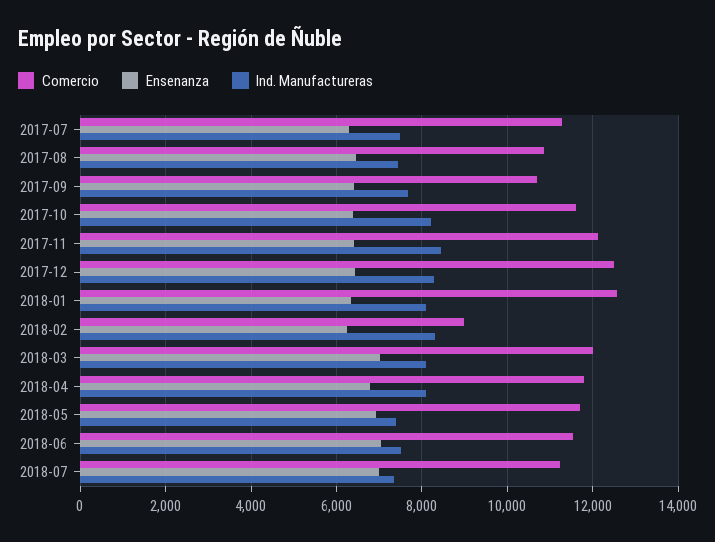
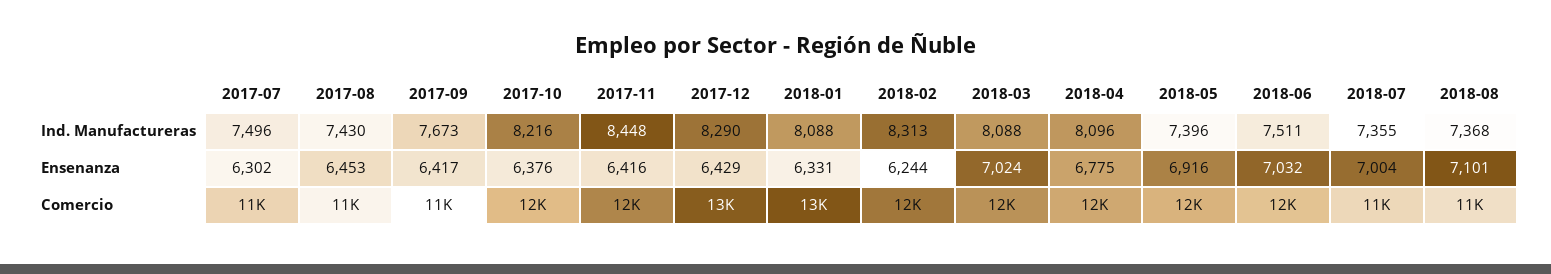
Comercio, 2018-02: 9000 -> 12000
Ind. Manufactureras, 2018-08: none -> 7368
Ensenanza, 2018-08: none -> 7101
Comercio, 2018-08: none -> 11000

